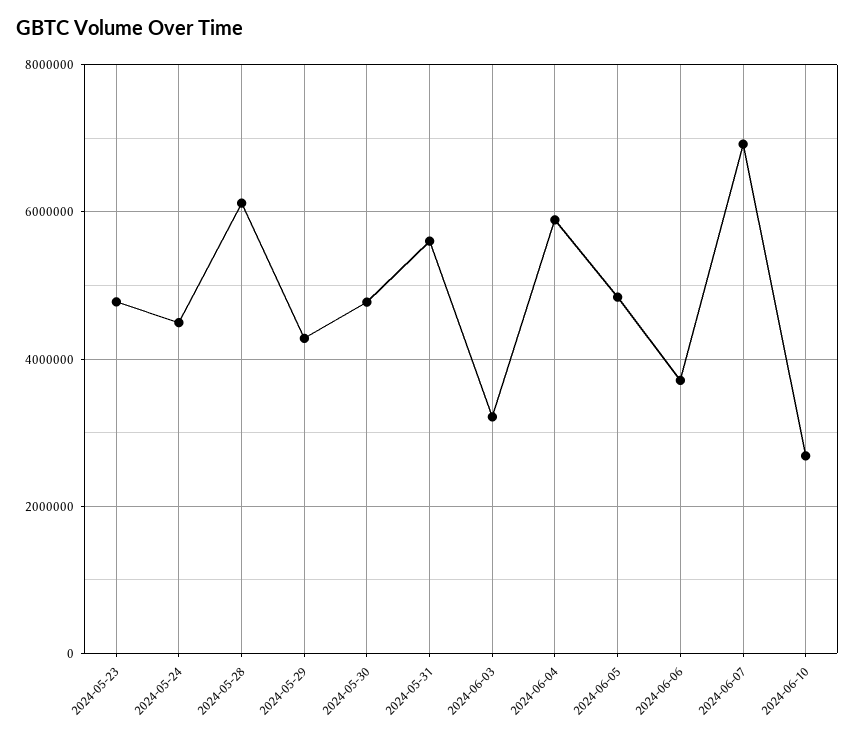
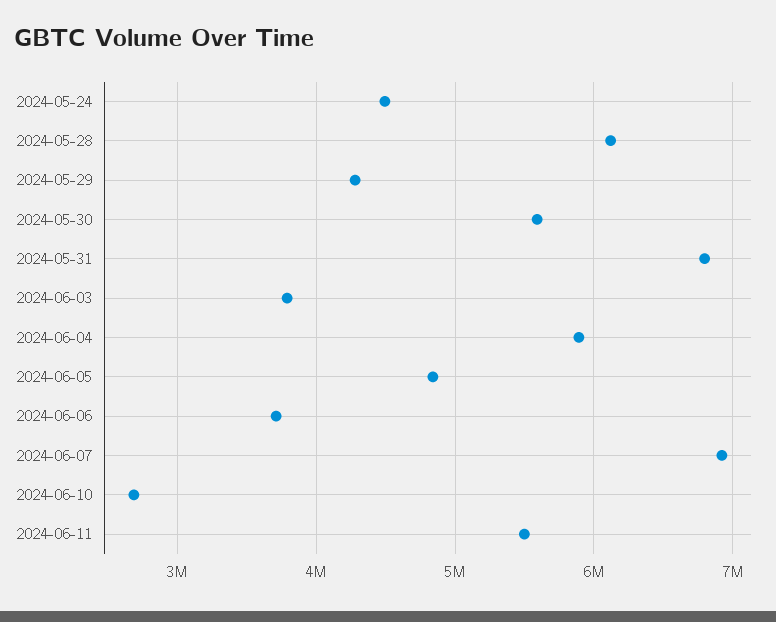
2024-05-23: 4800000 -> none
2024-05-30: 4800000 -> 5600000
2024-05-31: 5600000 -> 6800000
2024-06-03: 3200000 -> 3800000
2024-06-11: none -> 5500000

